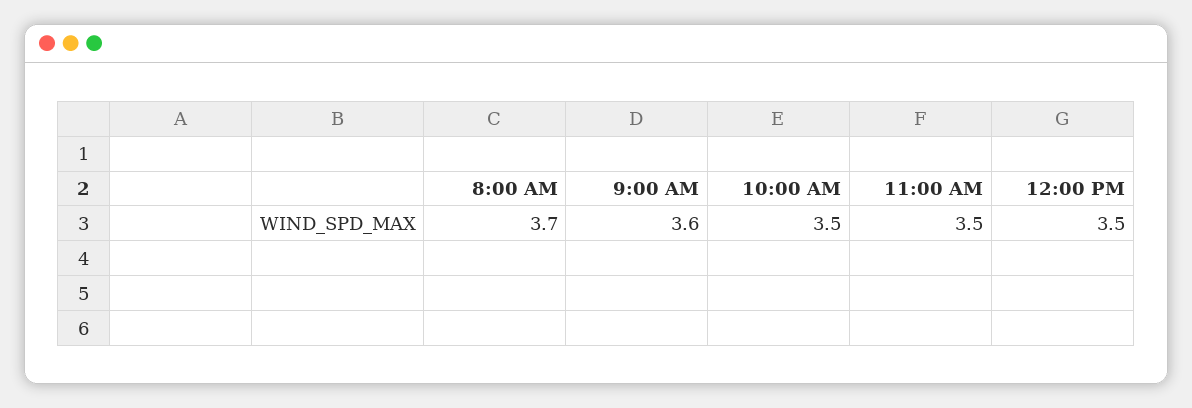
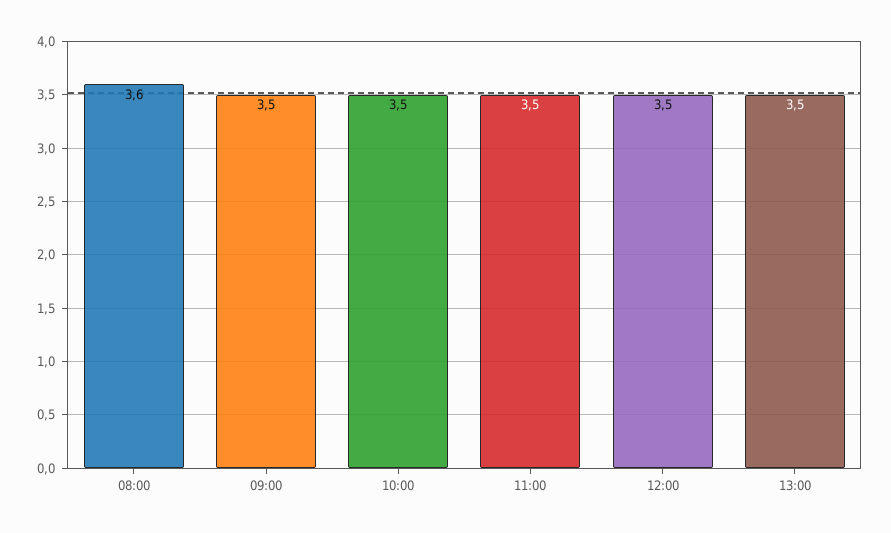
8:00 AM: 3.7 -> 3.6
9:00 AM: 3.6 -> 3.5
13:00: none -> 3.5

